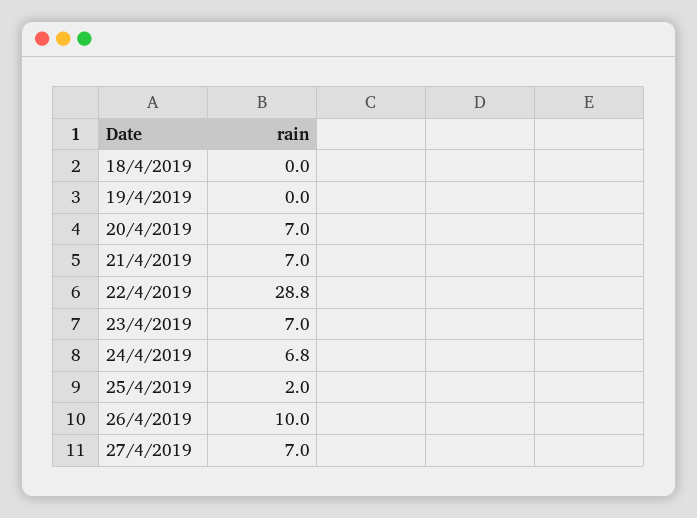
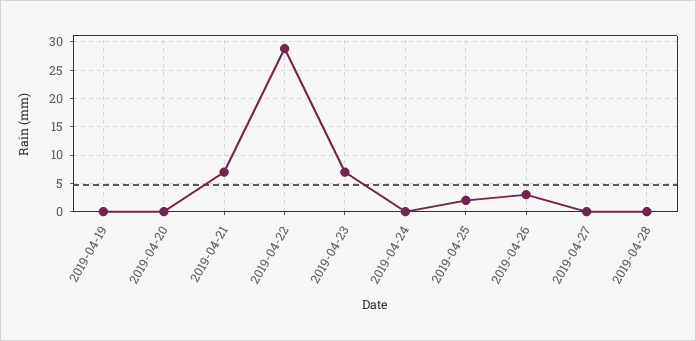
18/4/2019: 0 -> none
20/4/2019: 7 -> 0
24/4/2019: 6.8 -> 0
26/4/2019: 10 -> 2.5
27/4/2019: 7 -> 0
2019-04-28: none -> 0

